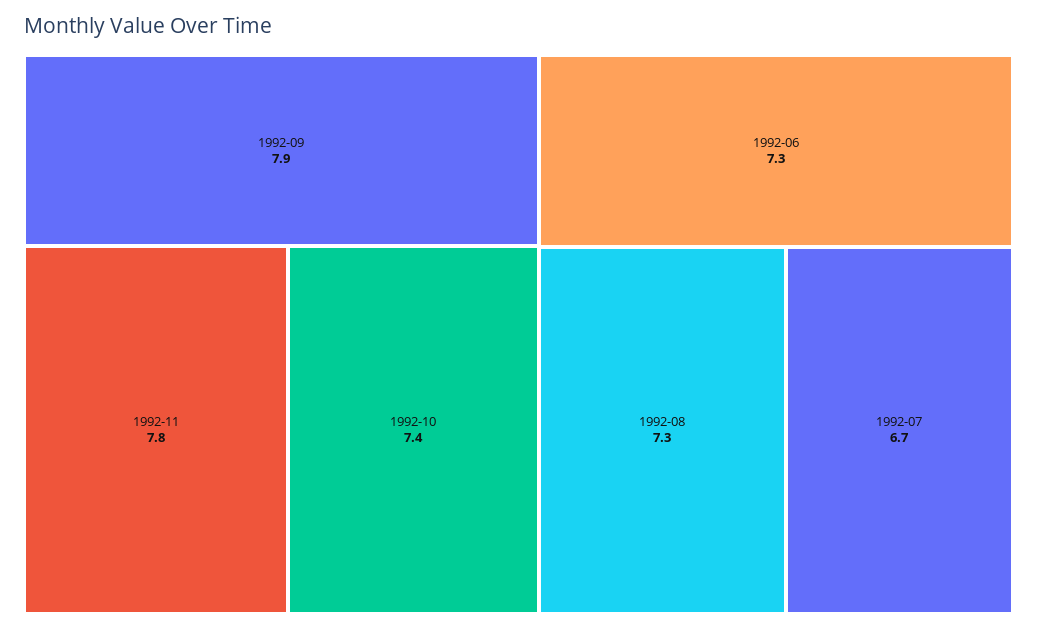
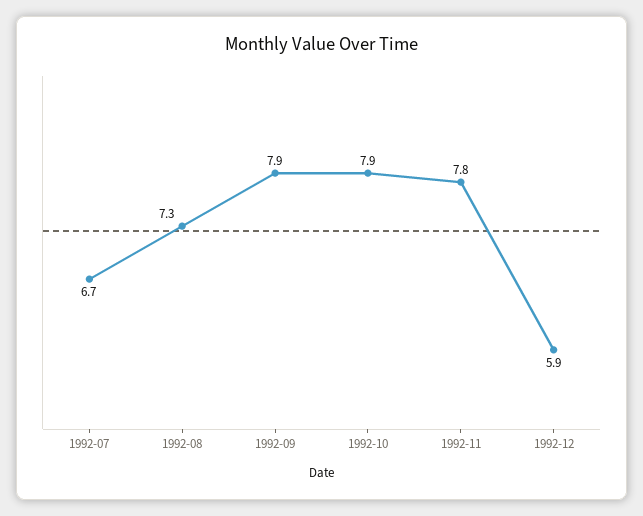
1992-10: 7.4 -> 7.9
1992-06: 7.3 -> none
1992-12: none -> 5.9

